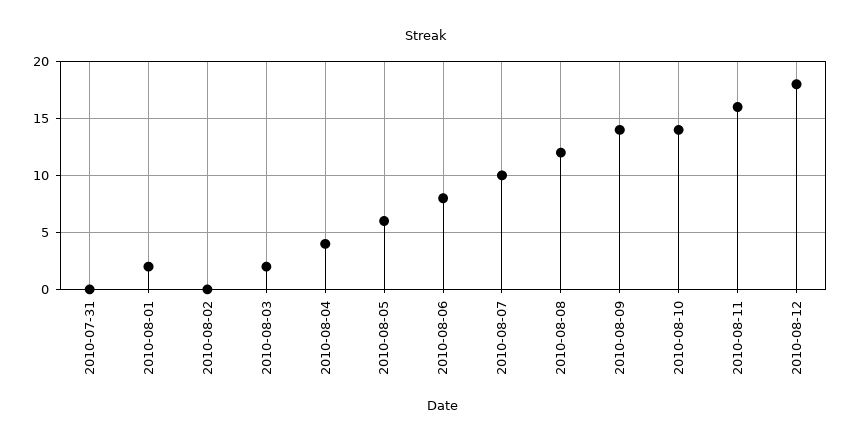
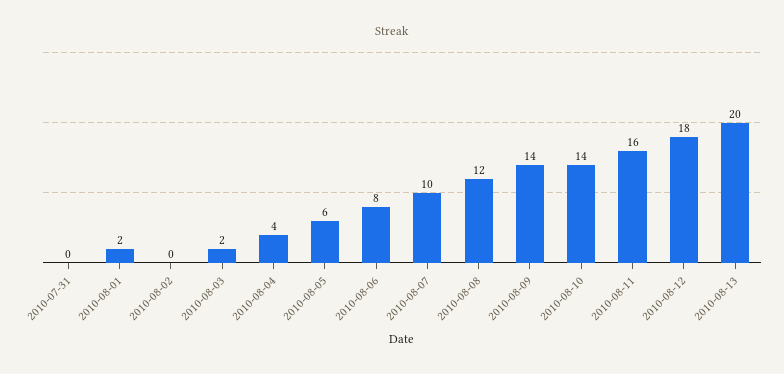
2010-08-13: none -> 20

